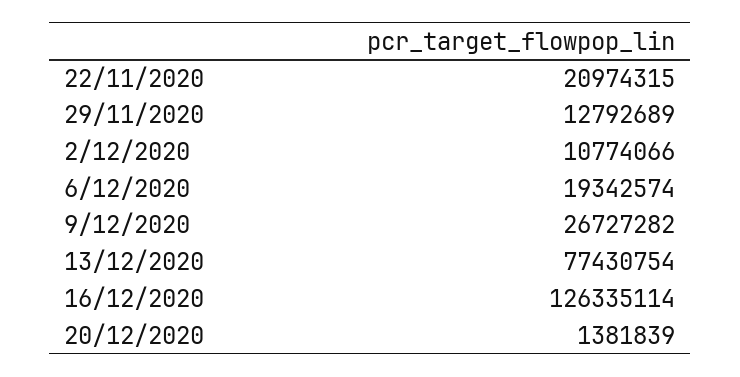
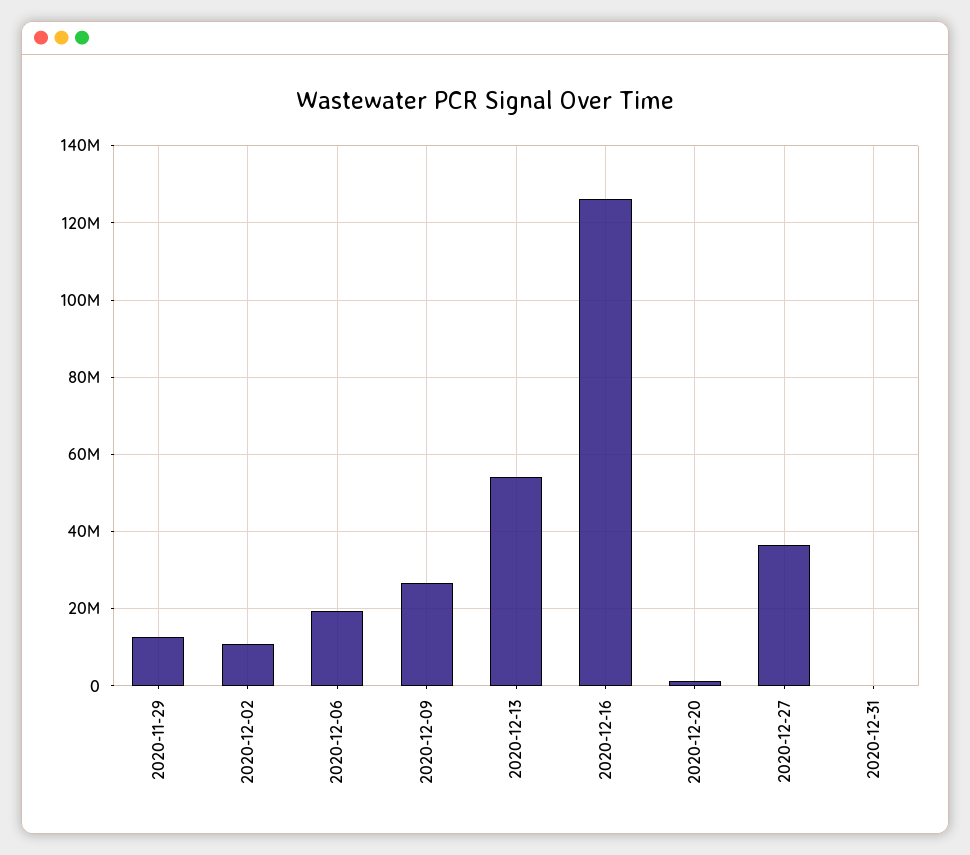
22/11/2020: 20974315 -> none
13/12/2020: 77430754 -> 54000000
2020-12-27: none -> 36000000
2020-12-31: none -> 0

